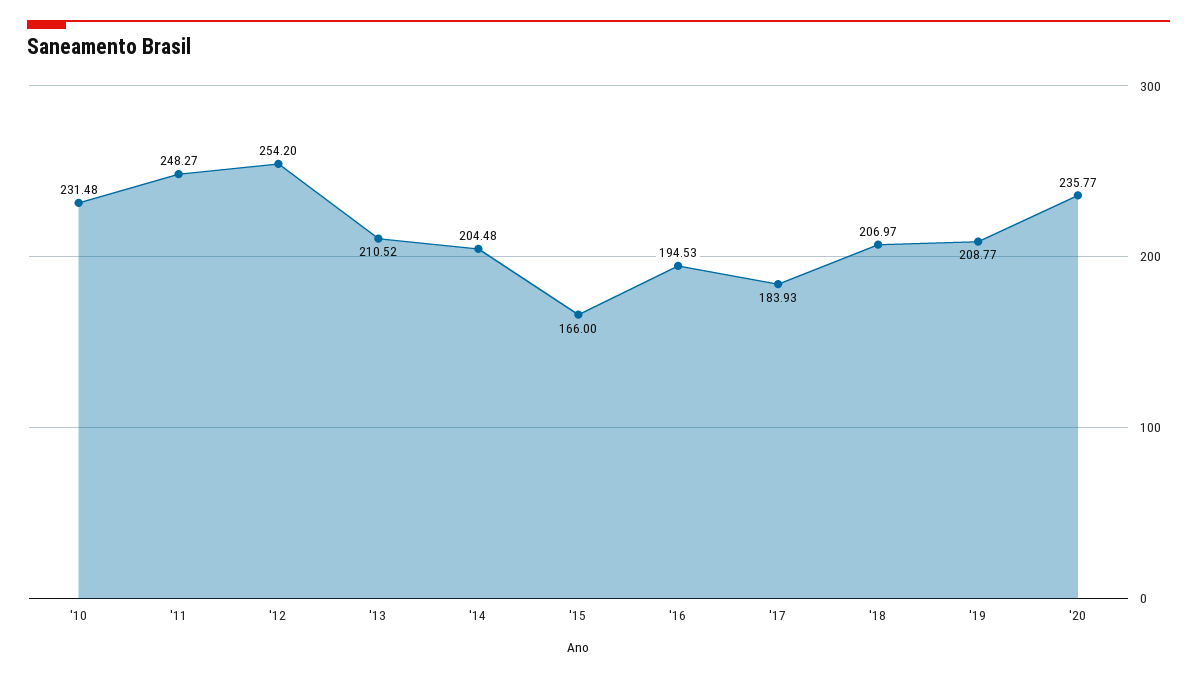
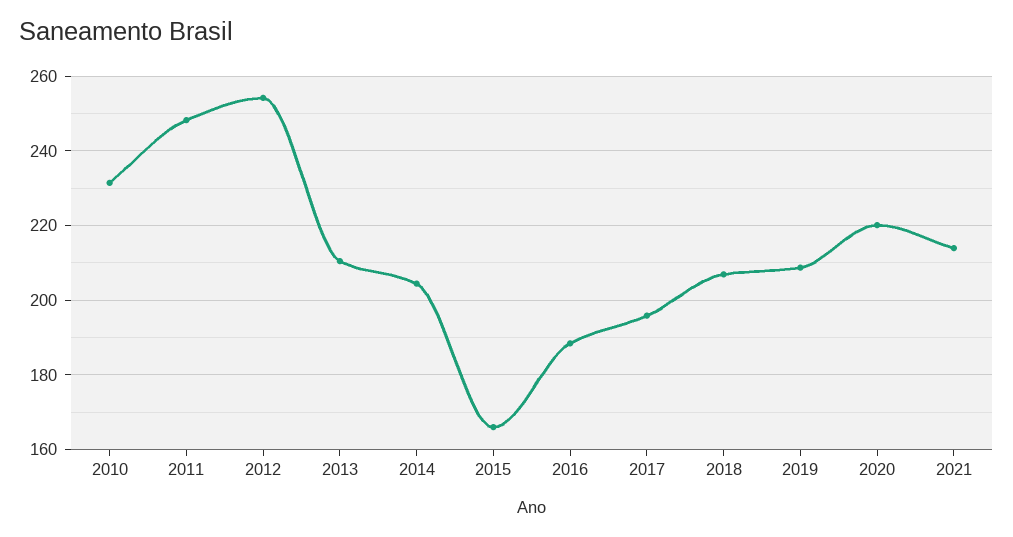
'16: 194.53 -> 188
'17: 183.93 -> 196
'20: 235.77 -> 220
2021: none -> 214

